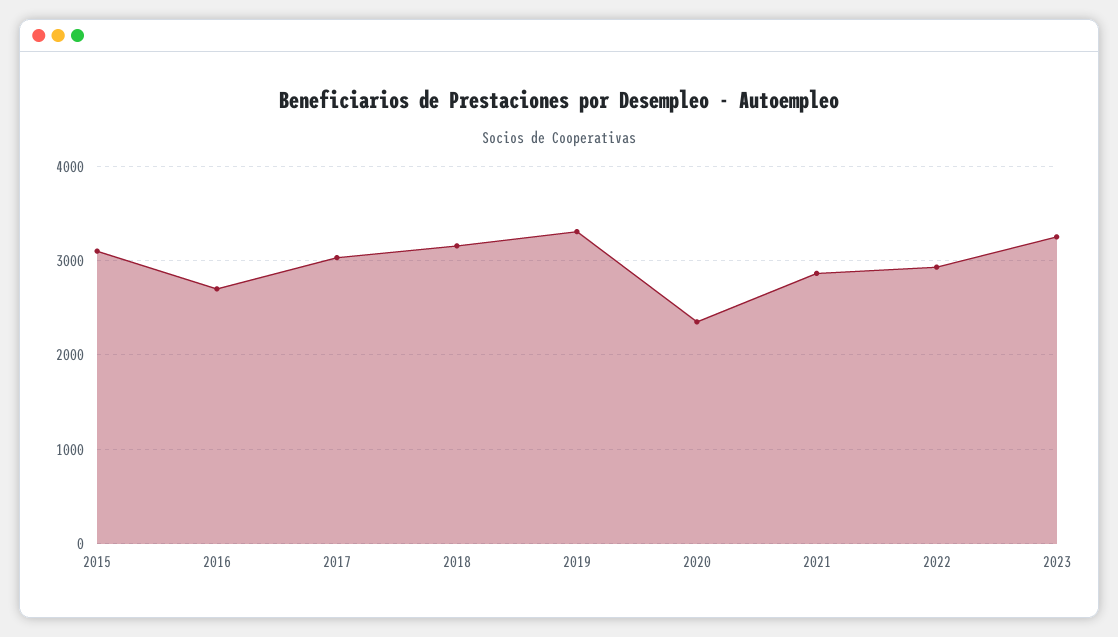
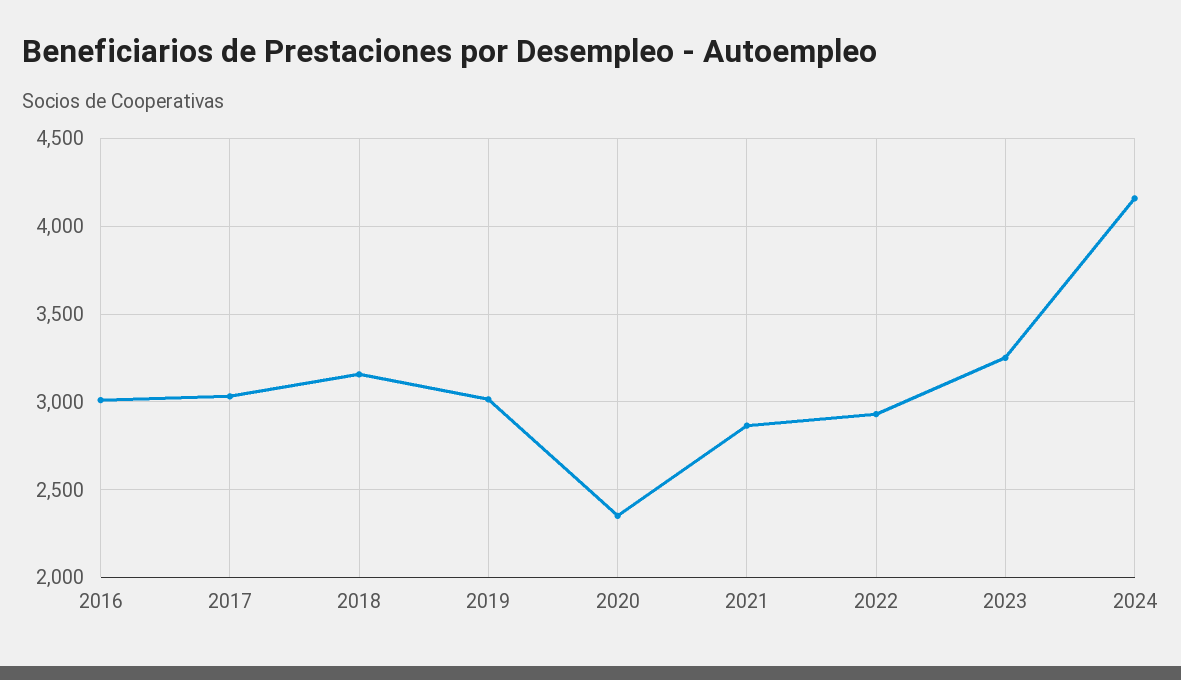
2015: 3100 -> none
2016: 2700 -> 3000
2019: 3300 -> 3000
2024: none -> 4150

